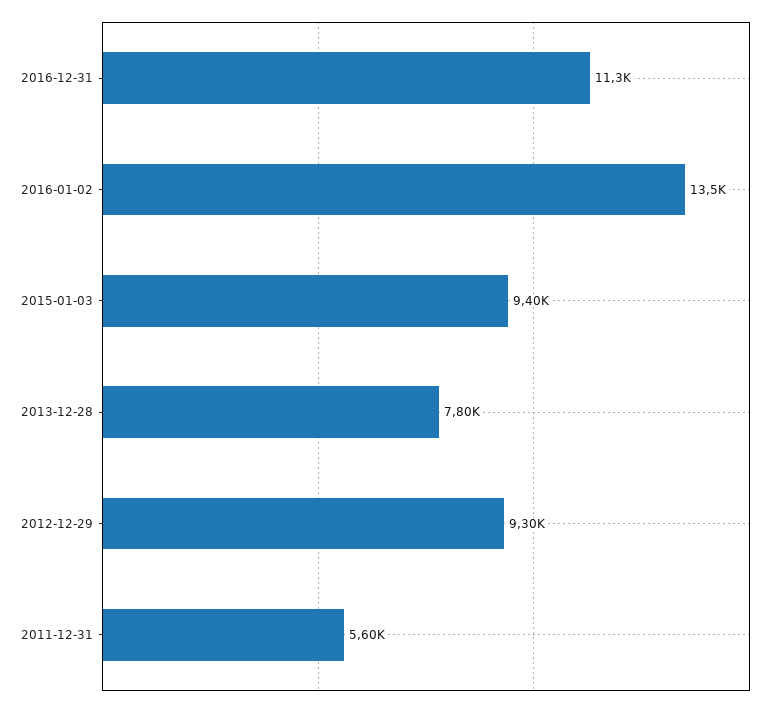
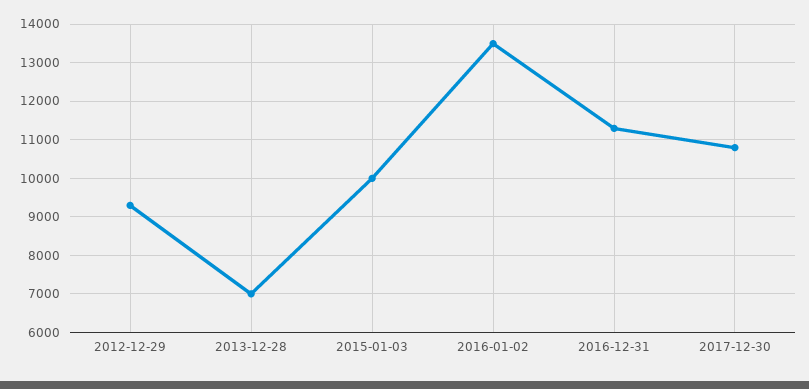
2015-01-03: 9400 -> 10000
2013-12-28: 7800 -> 7000
2011-12-31: 5600 -> none
2017-12-30: none -> 10800

